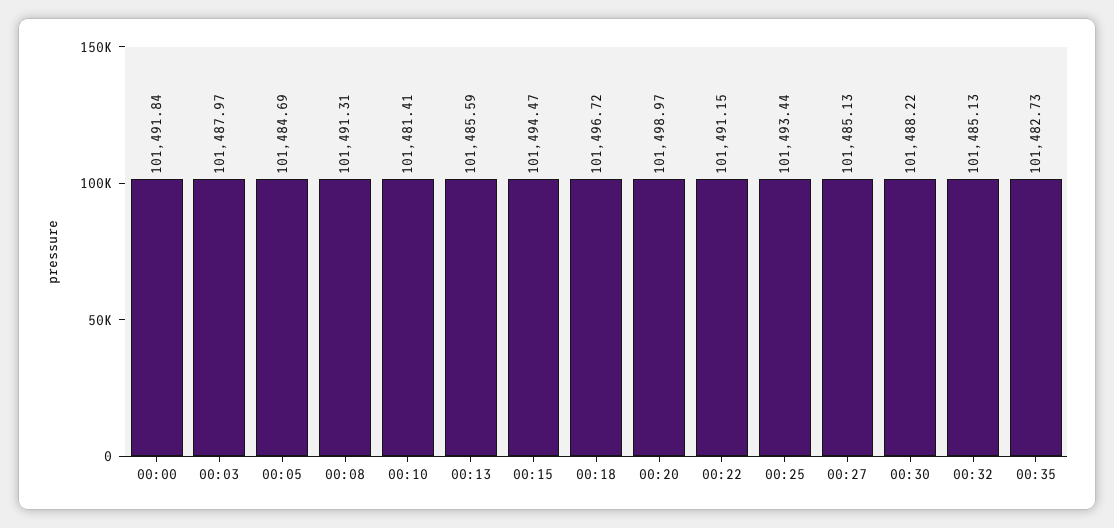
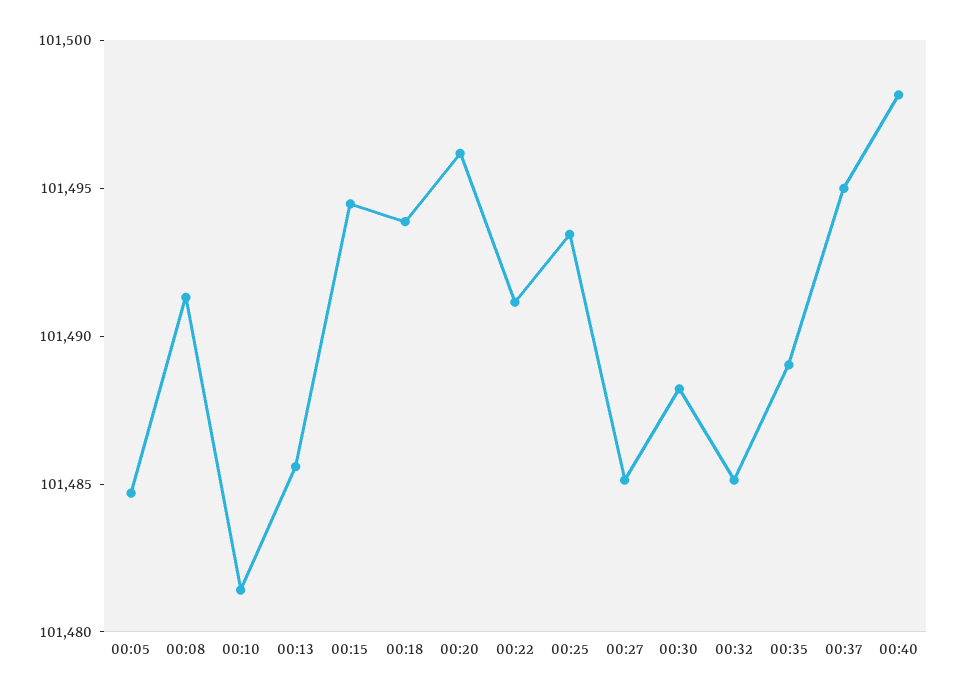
00:00: 101491.84 -> none
00:03: 101487.97 -> none
00:18: 101496.72 -> 101494
00:20: 101498.97 -> 101496
00:35: 101482.73 -> 101489
00:37: none -> 101495
00:40: none -> 101498

